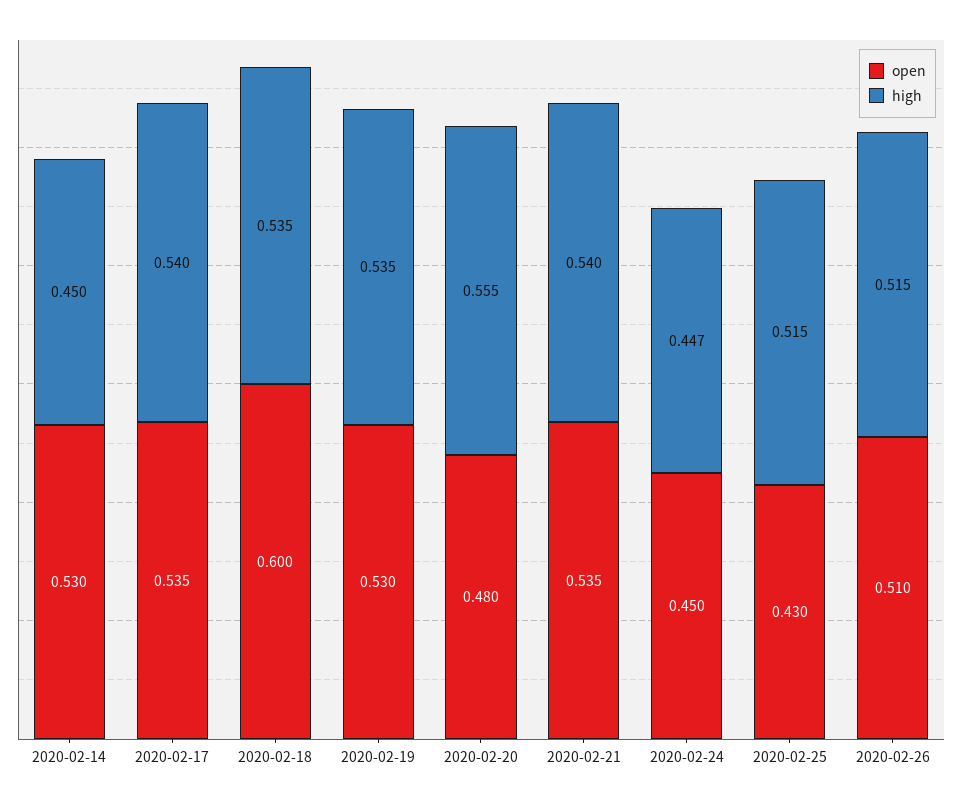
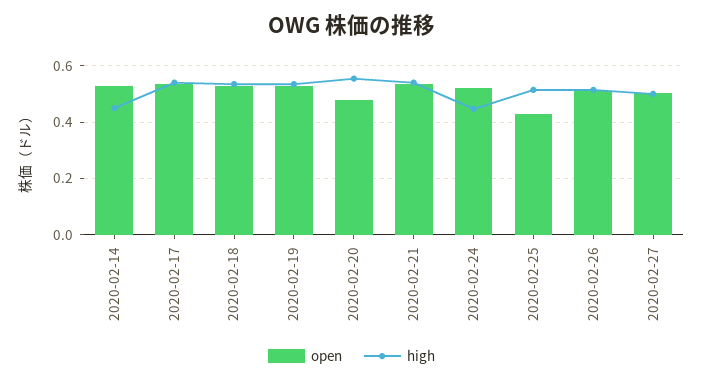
open, 2020-02-18: 0.6 -> 0.525
open, 2020-02-24: 0.45 -> 0.525
open, 2020-02-27: none -> 0.5
high, 2020-02-27: none -> 0.5

